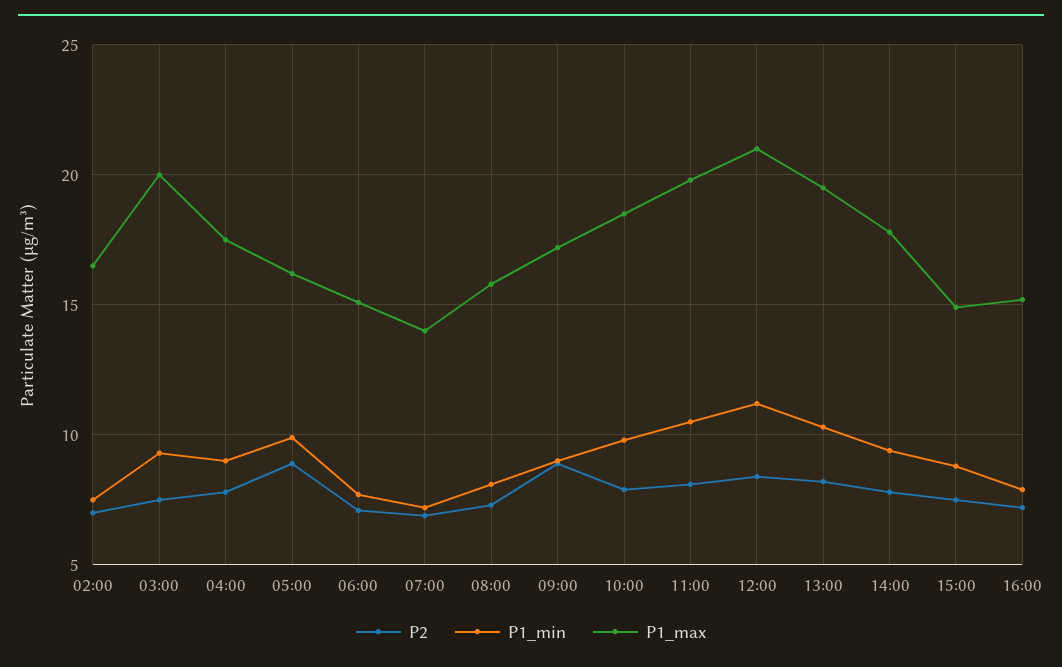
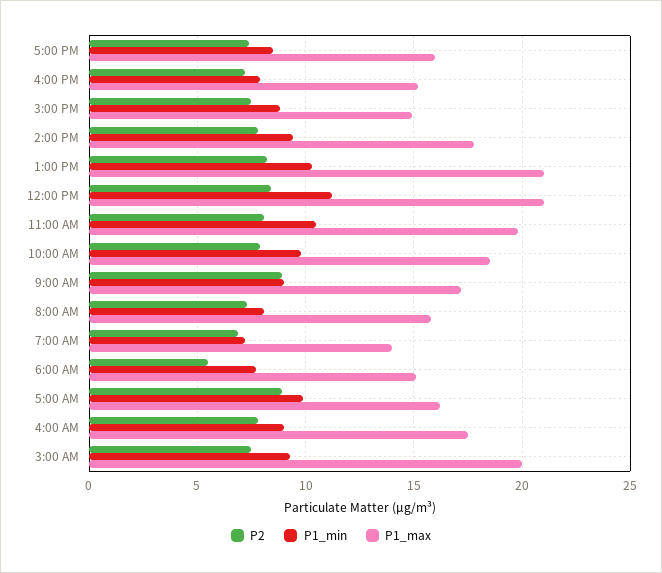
P2, 02:00: 7 -> none
P1_min, 02:00: 7.5 -> none
P1_max, 02:00: 16.5 -> none
P2, 06:00: 7 -> 5.5
P1_max, 13:00: 19.5 -> 21
P2, 5:00 PM: none -> 7.5
P1_min, 5:00 PM: none -> 8.5
P1_max, 5:00 PM: none -> 16

